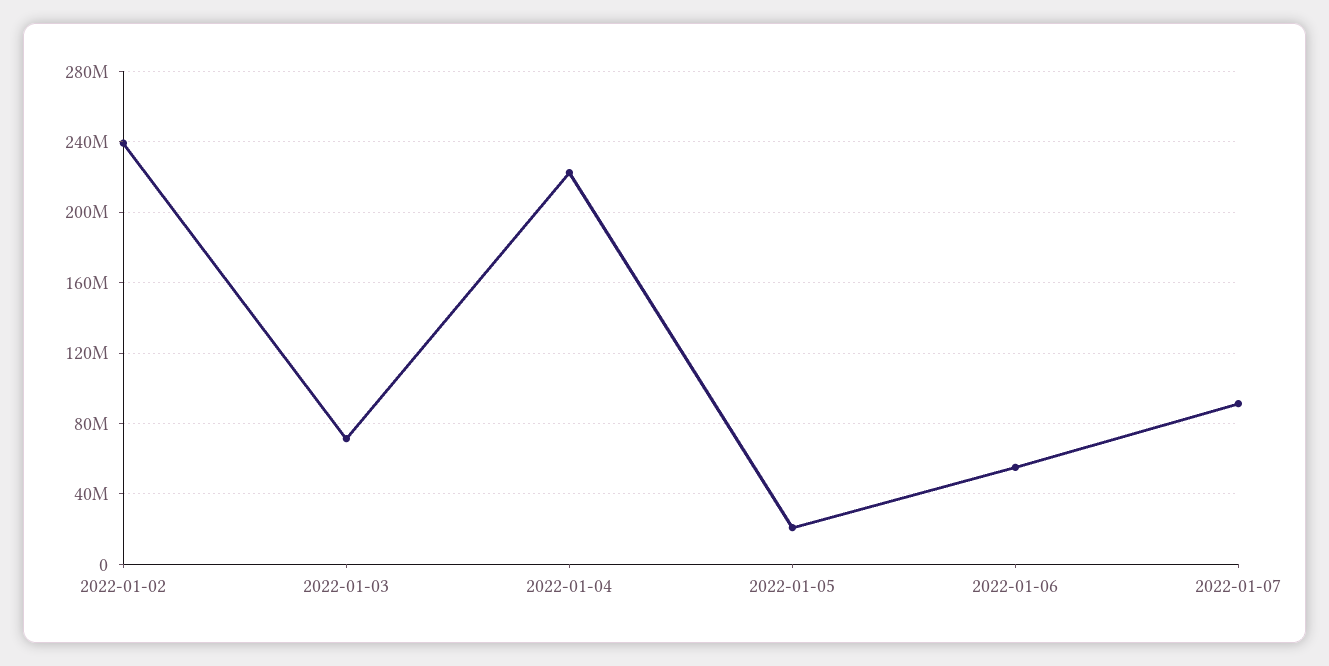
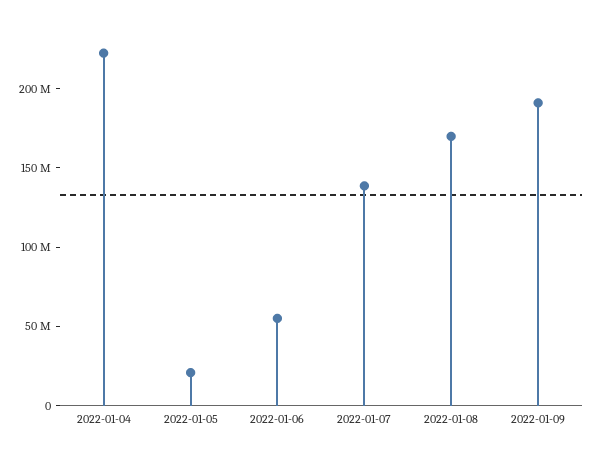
2022-01-02: 240000000 -> none
2022-01-03: 70000000 -> none
2022-01-07: 90000000 -> 140000000
2022-01-08: none -> 170000000
2022-01-09: none -> 190000000

